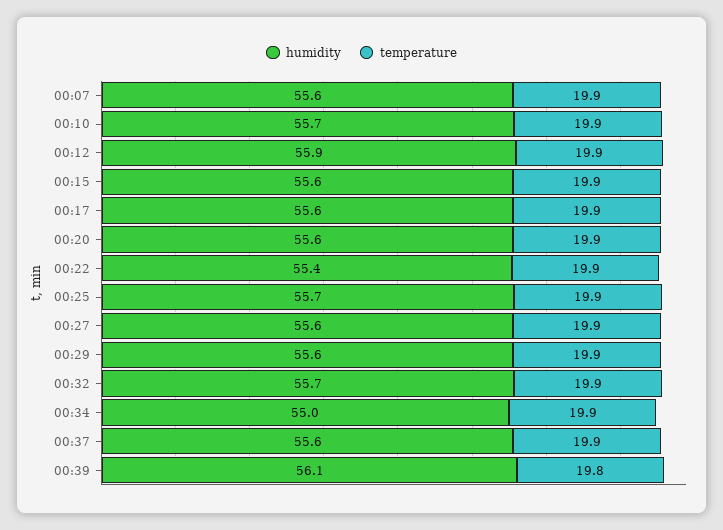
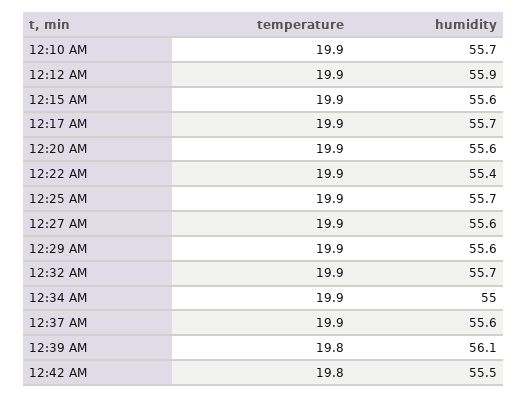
humidity, 00:07: 55.6 -> none
temperature, 00:07: 19.9 -> none
humidity, 00:17: 55.6 -> 55.7
temperature, 12:42 AM: none -> 19.8
humidity, 12:42 AM: none -> 55.5

